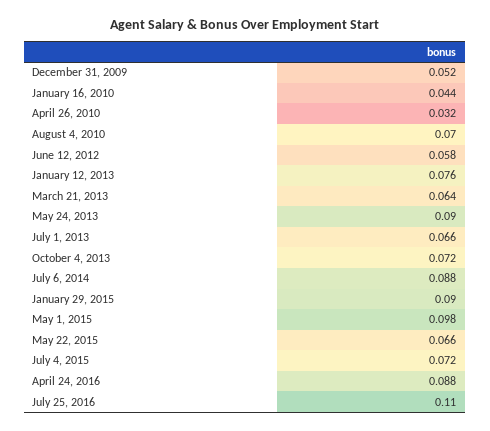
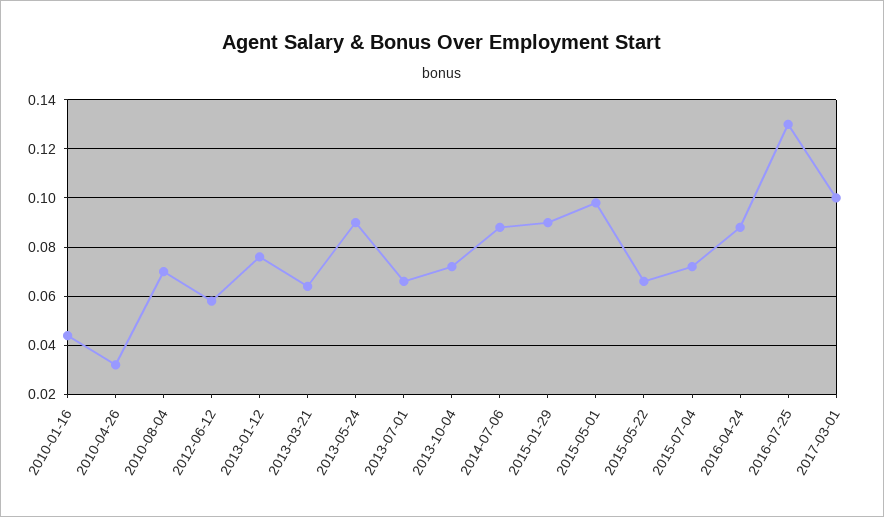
December 31, 2009: 0.052 -> none
July 25, 2016: 0.11 -> 0.13
2017-03-01: none -> 0.1

